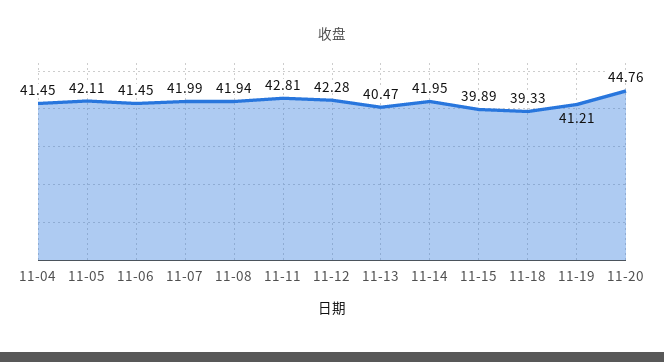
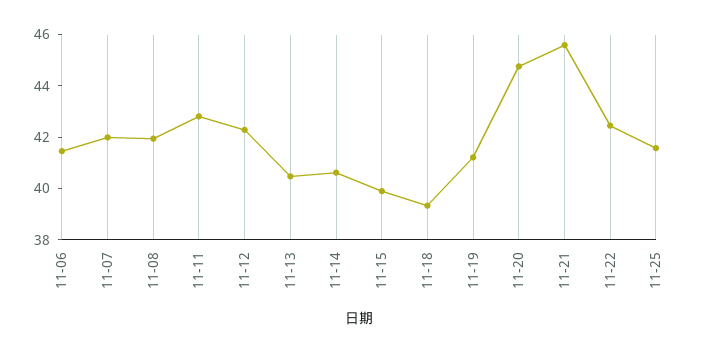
11-04: 41.45 -> none
11-05: 42.11 -> none
11-14: 41.95 -> 40.5
11-21: none -> 45.5
11-22: none -> 42.5
11-25: none -> 41.5

